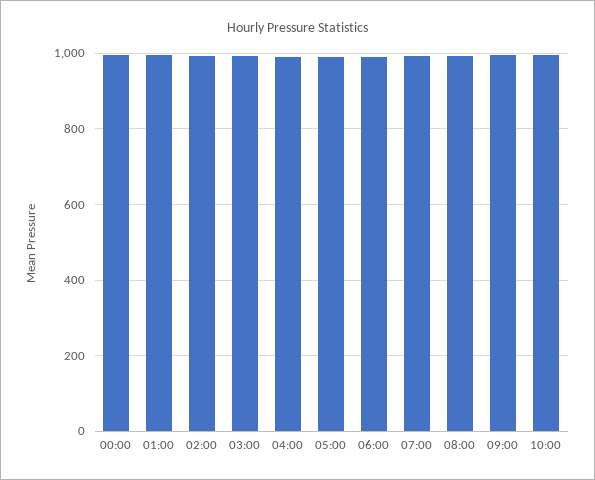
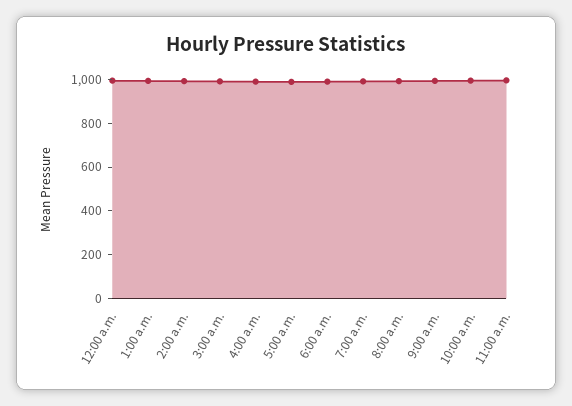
11:00 a.m.: none -> 1000

